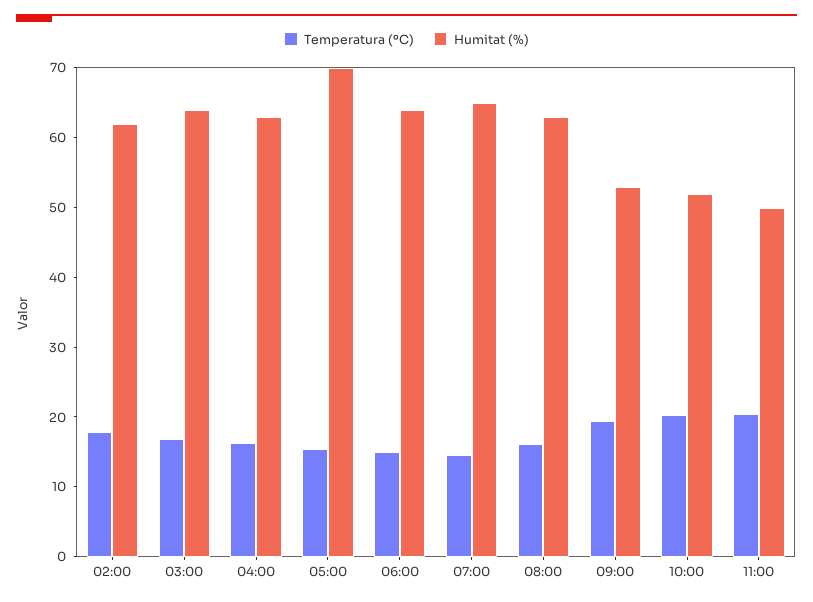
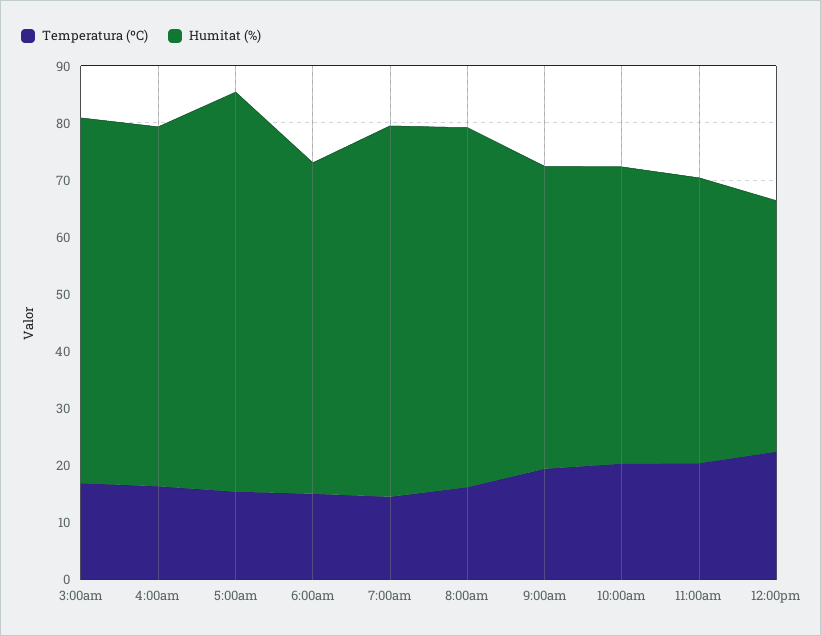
Temperatura (ºC), 02:00: 18 -> none
Humitat (%), 02:00: 62 -> none
Humitat (%), 06:00: 64 -> 58
Temperatura (ºC), 12:00pm: none -> 22
Humitat (%), 12:00pm: none -> 44

